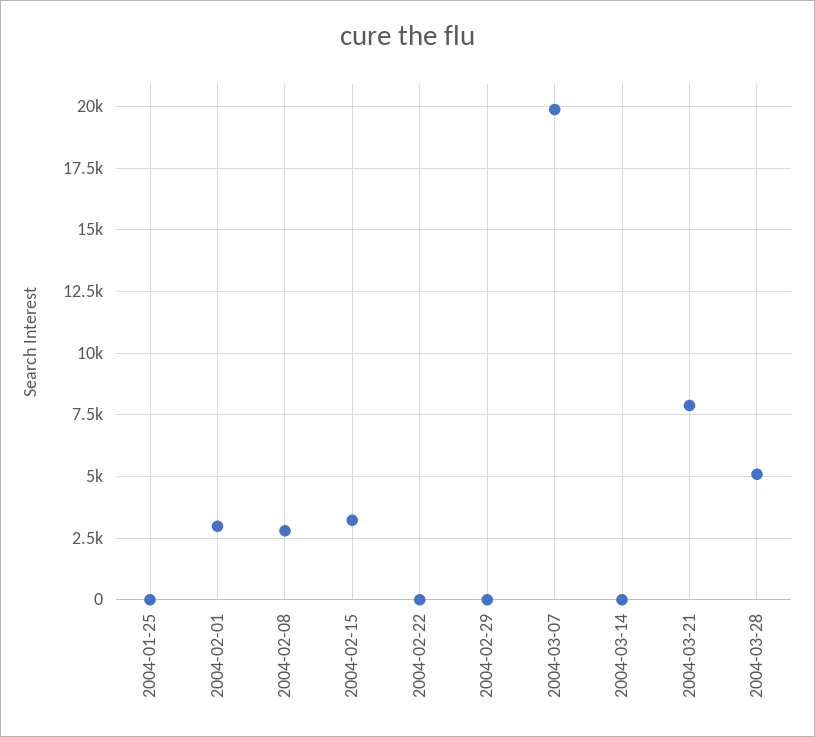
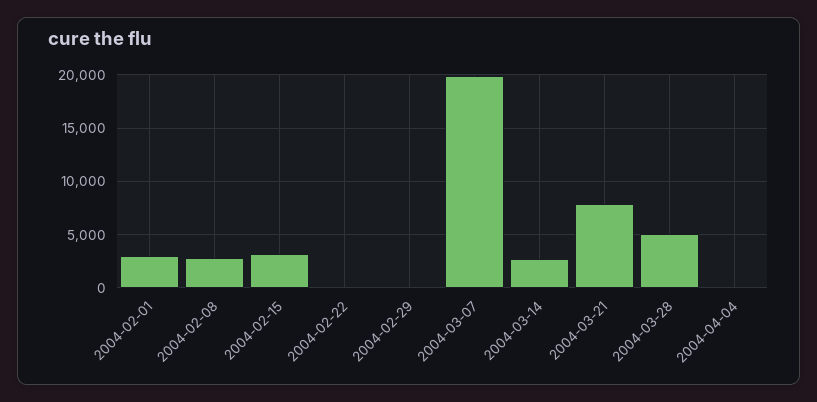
2004-01-25: 0 -> none
2004-03-14: 0 -> 3000
2004-04-04: none -> 0

